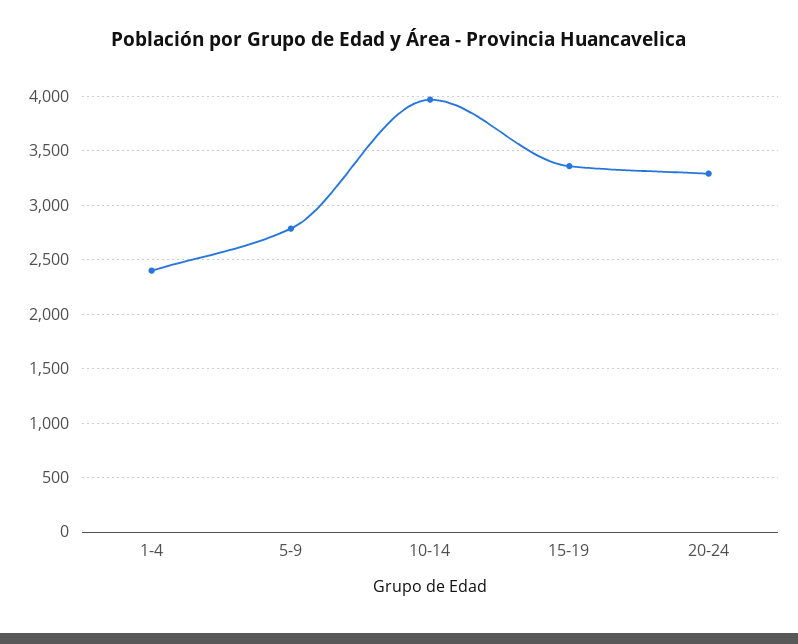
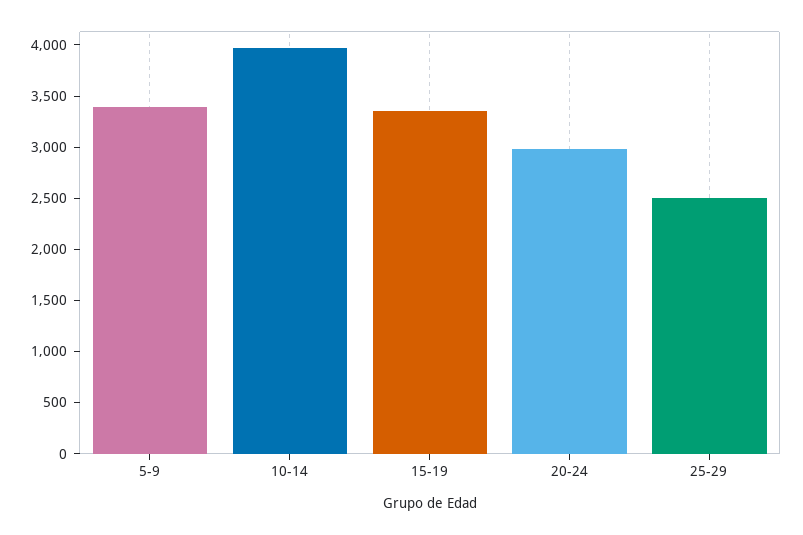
1-4: 2400 -> none
5-9: 2800 -> 3400
20-24: 3300 -> 3000
25-29: none -> 2500

